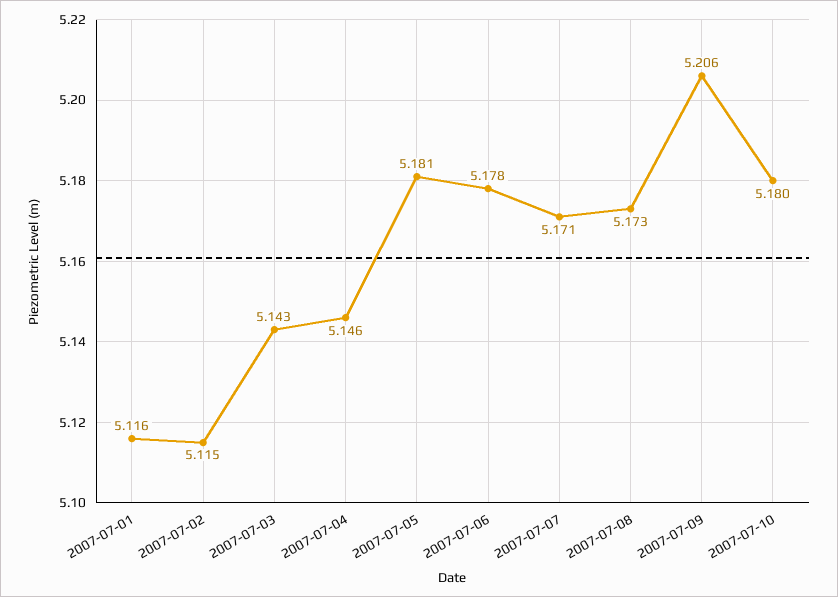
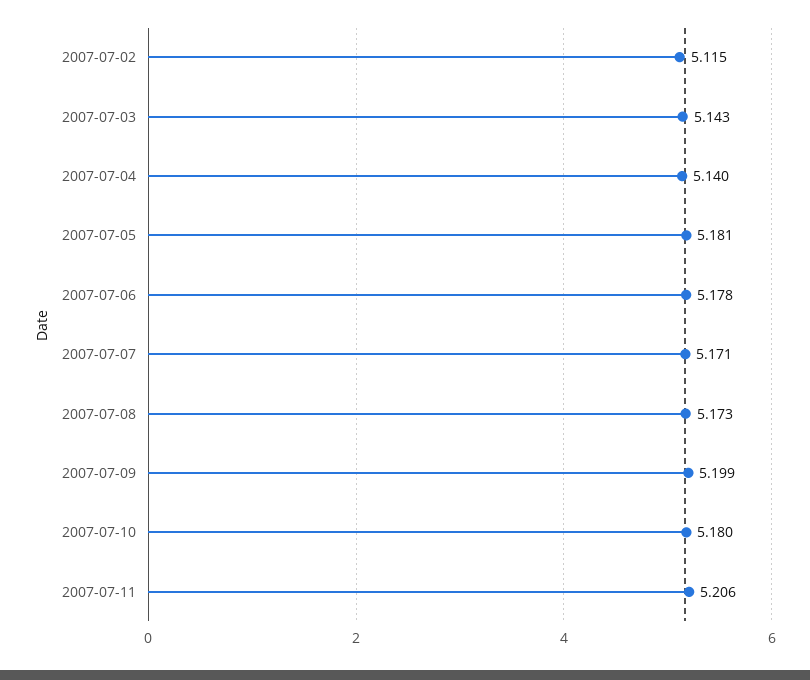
2007-07-01: 5.116 -> none
2007-07-04: 5.146 -> 5.14
2007-07-09: 5.206 -> 5.199
2007-07-11: none -> 5.206

